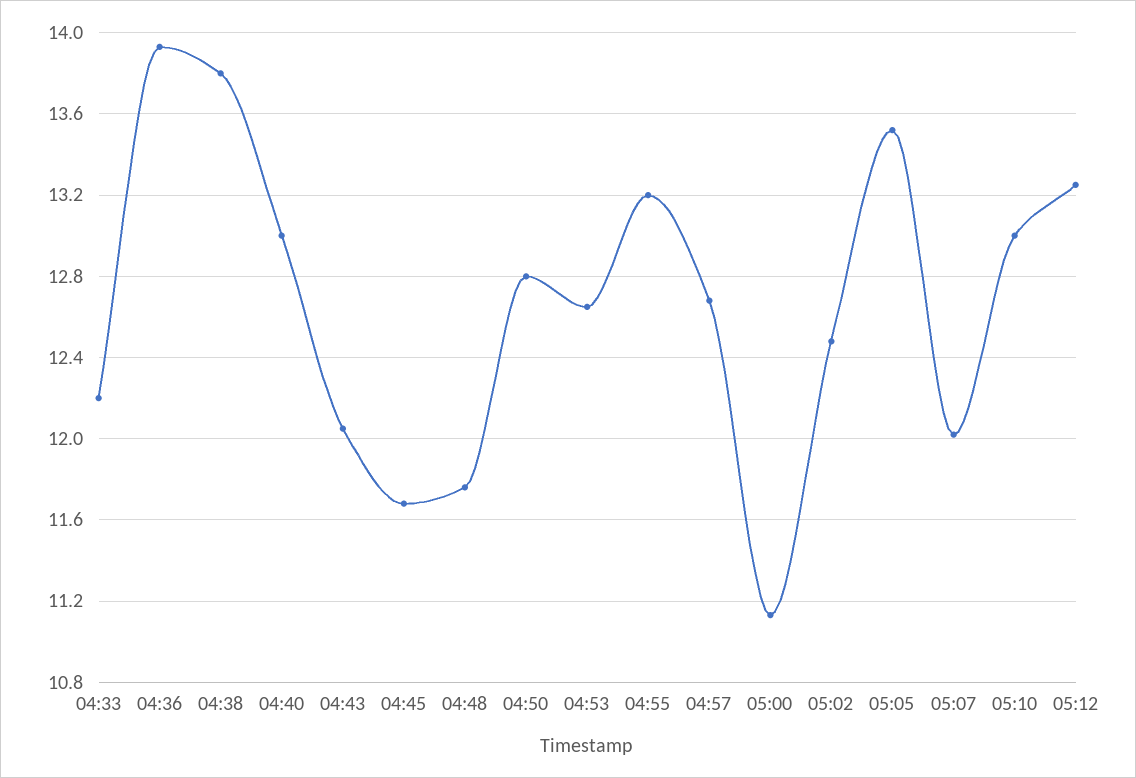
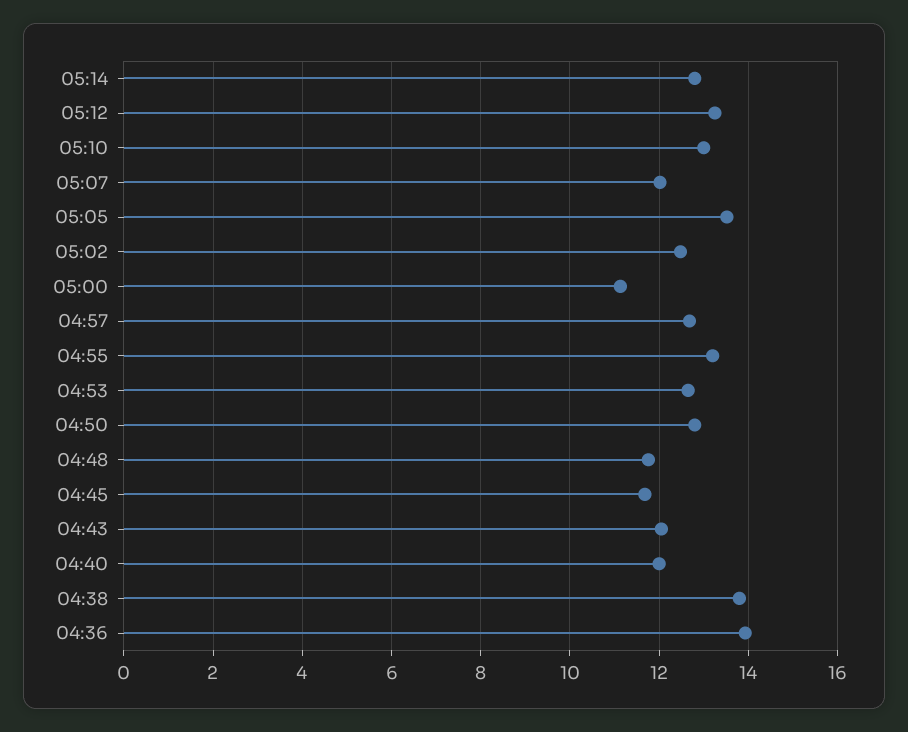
04:33: 12.2 -> none
04:40: 13 -> 12
05:14: none -> 12.8

